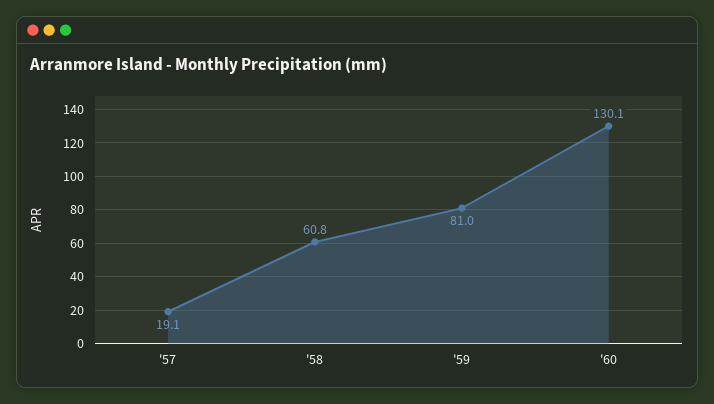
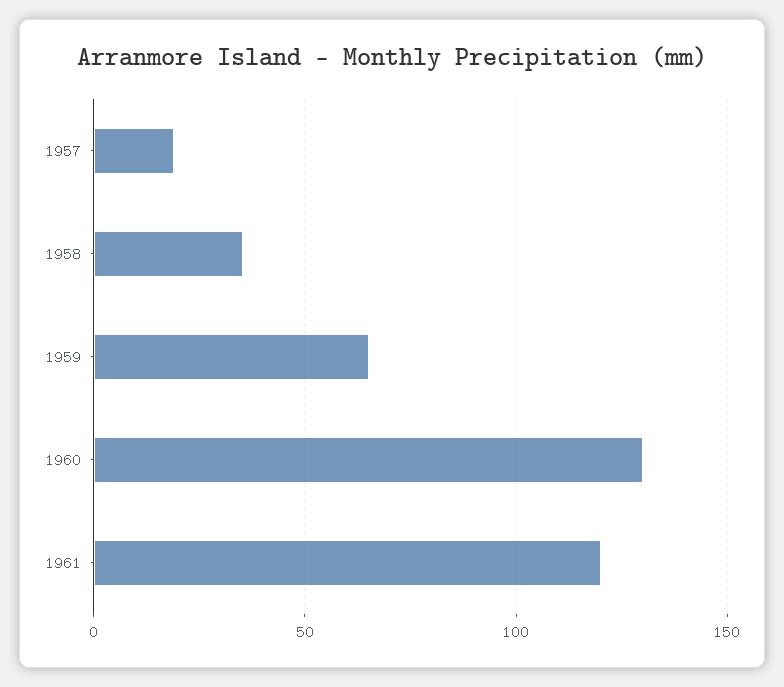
'58: 60.8 -> 35
'59: 81 -> 65
1961: none -> 120

